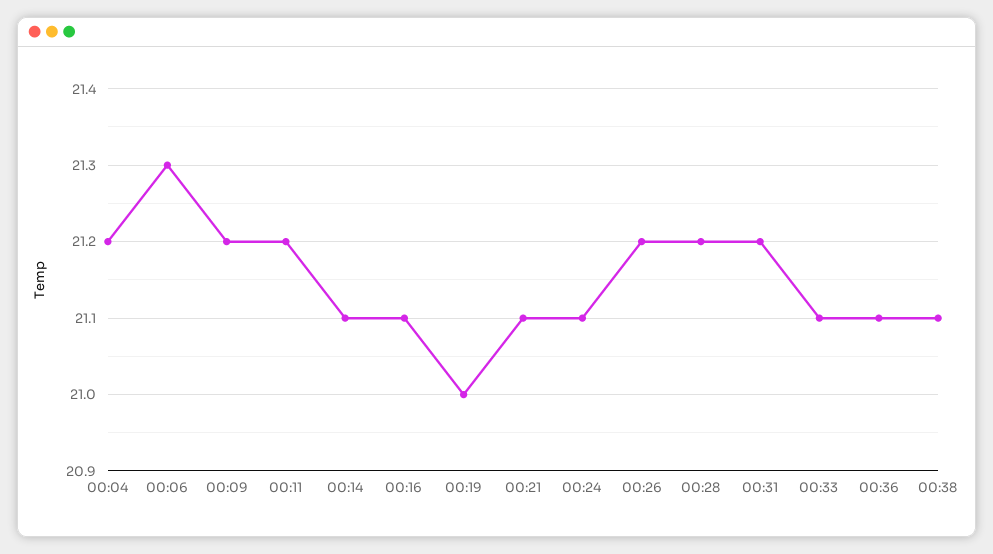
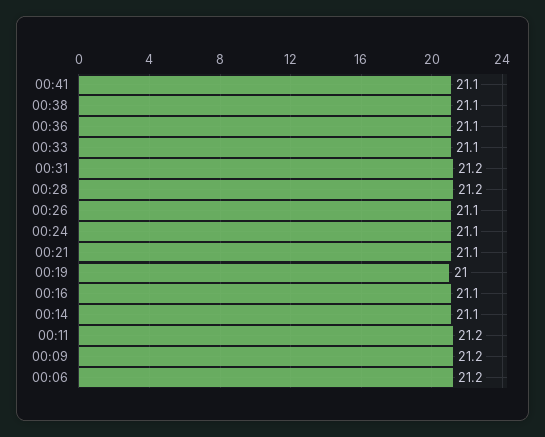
00:04: 21.2 -> none
00:06: 21.3 -> 21.2
00:26: 21.2 -> 21.1
00:41: none -> 21.1

